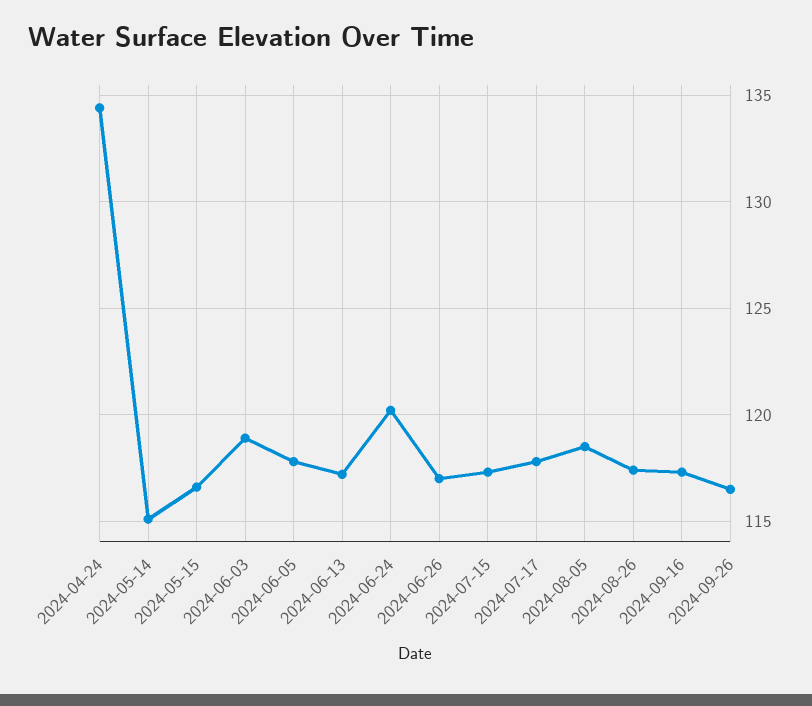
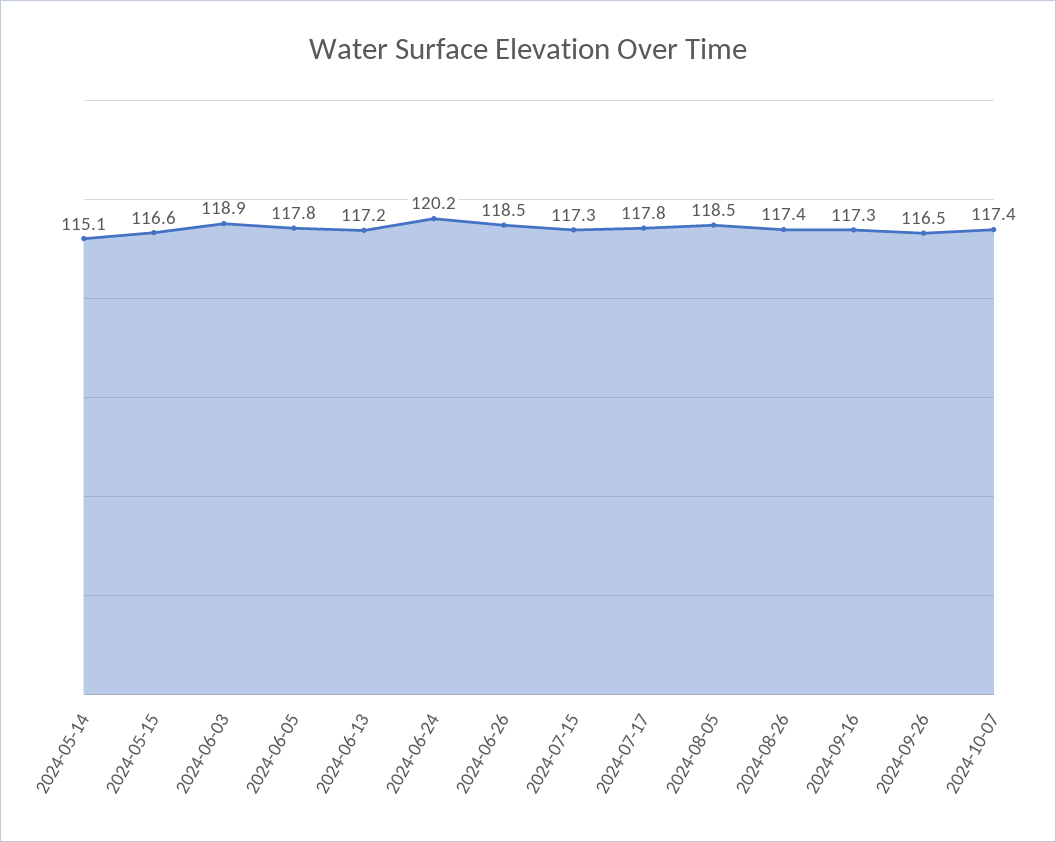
2024-04-24: 134.5 -> none
2024-06-26: 117 -> 118.5
2024-10-07: none -> 117.4

